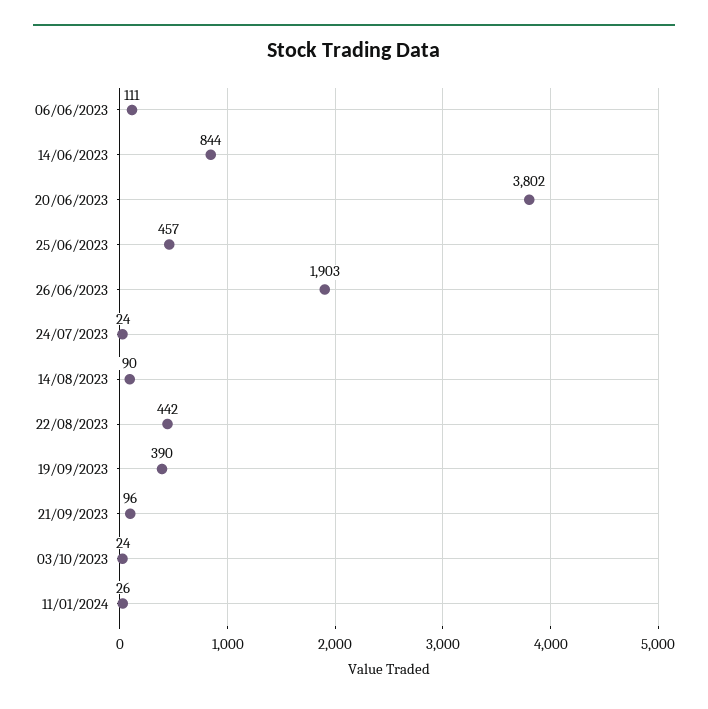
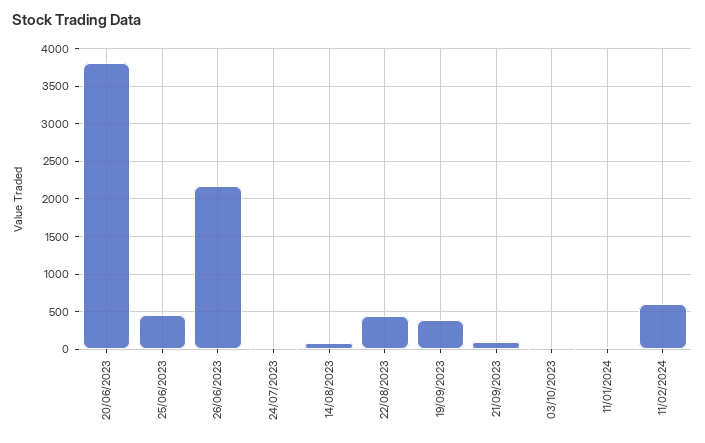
06/06/2023: 111 -> none
14/06/2023: 844 -> none
26/06/2023: 1903 -> 2200
11/02/2024: none -> 600

